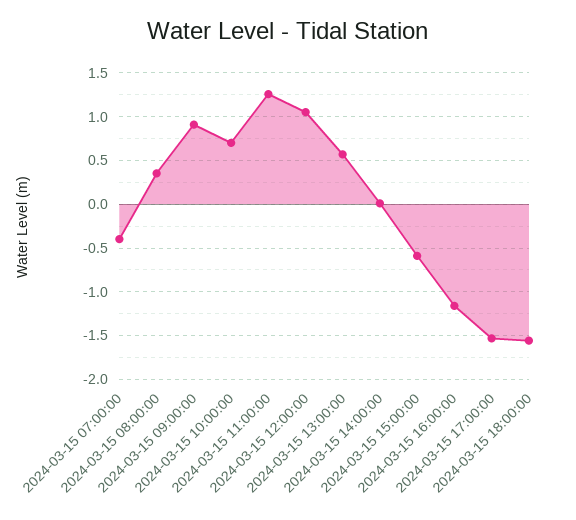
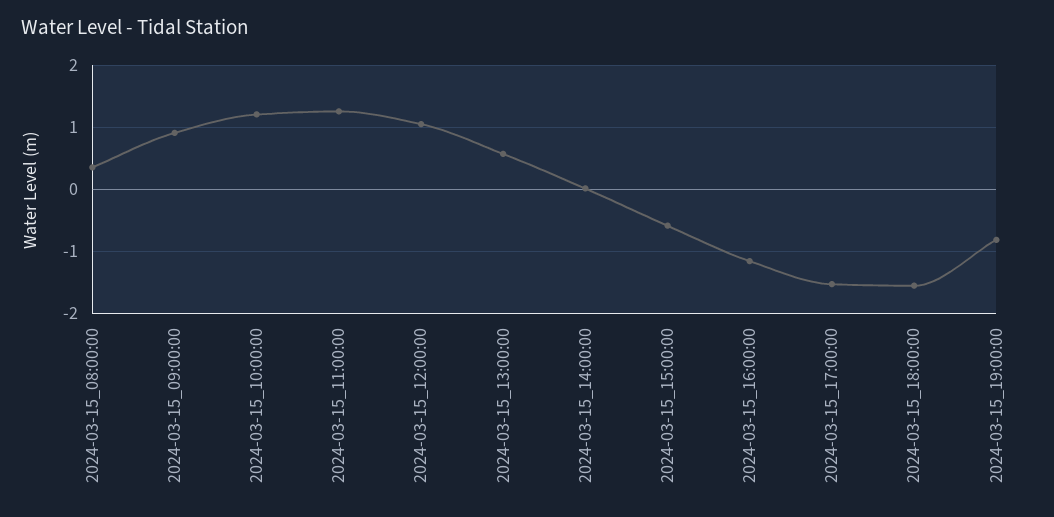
2024-03-15 07:00:00: -0.4 -> none
2024-03-15 10:00:00: 0.7 -> 1.2
2024-03-15_19:00:00: none -> -0.8

